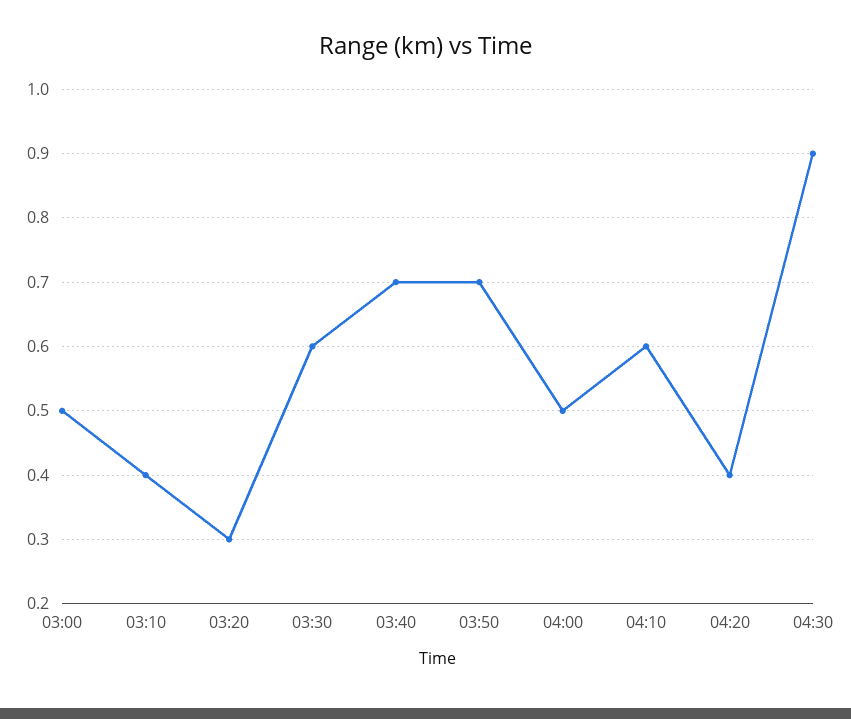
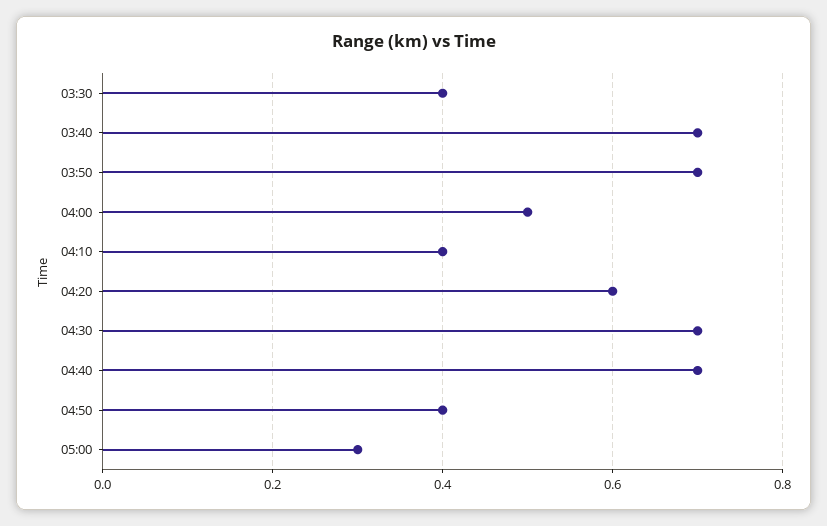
03:00: 0.5 -> none
03:10: 0.4 -> none
03:20: 0.3 -> none
03:30: 0.6 -> 0.4
04:10: 0.6 -> 0.4
04:20: 0.4 -> 0.6
04:30: 0.9 -> 0.7
04:40: none -> 0.7
04:50: none -> 0.4
05:00: none -> 0.3

